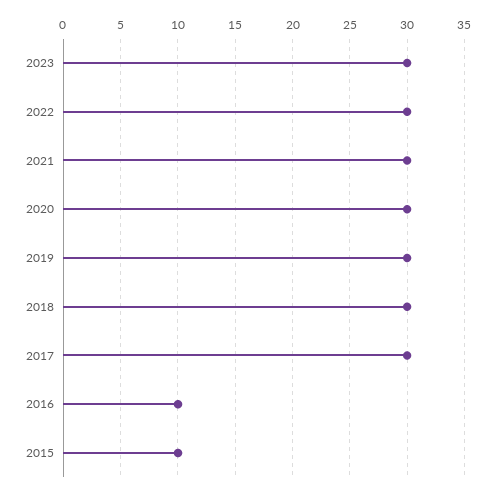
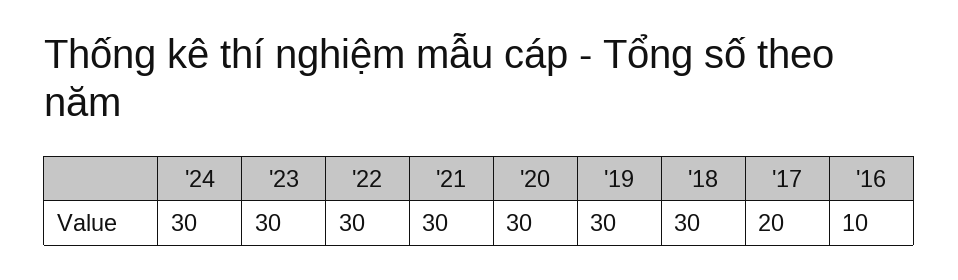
2017: 30 -> 20
2015: 10 -> none
'24: none -> 30

